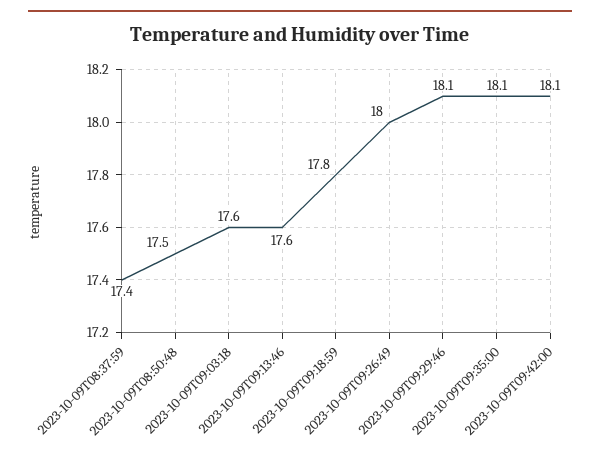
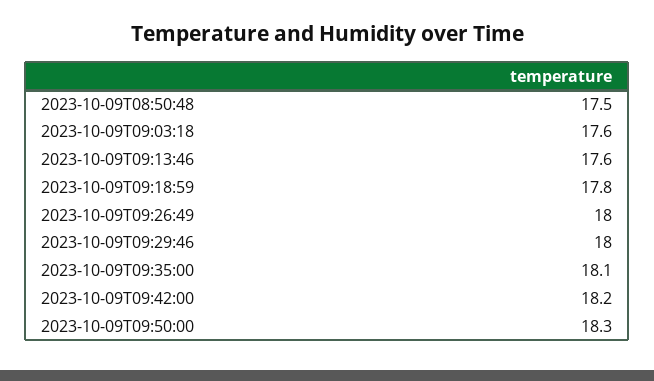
2023-10-09T08:37:59: 17.4 -> none
2023-10-09T09:29:46: 18.1 -> 18
2023-10-09T09:42:00: 18.1 -> 18.2
2023-10-09T09:50:00: none -> 18.3

